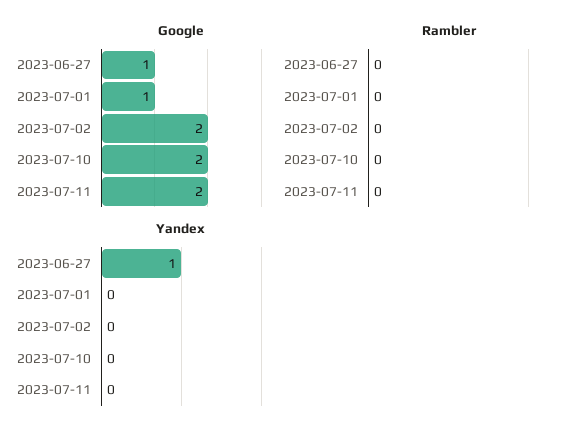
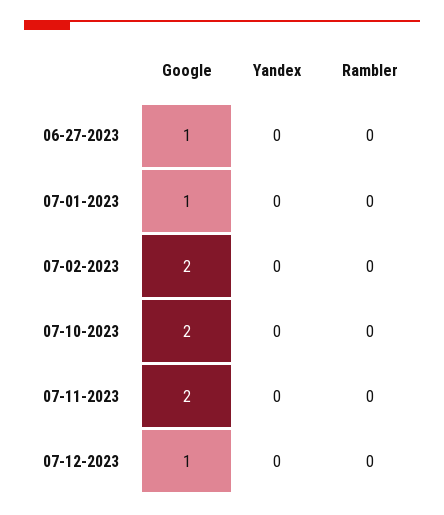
Yandex, 2023-06-27: 1 -> 0
Google, 07-12-2023: none -> 1
Yandex, 07-12-2023: none -> 0
Rambler, 07-12-2023: none -> 0

